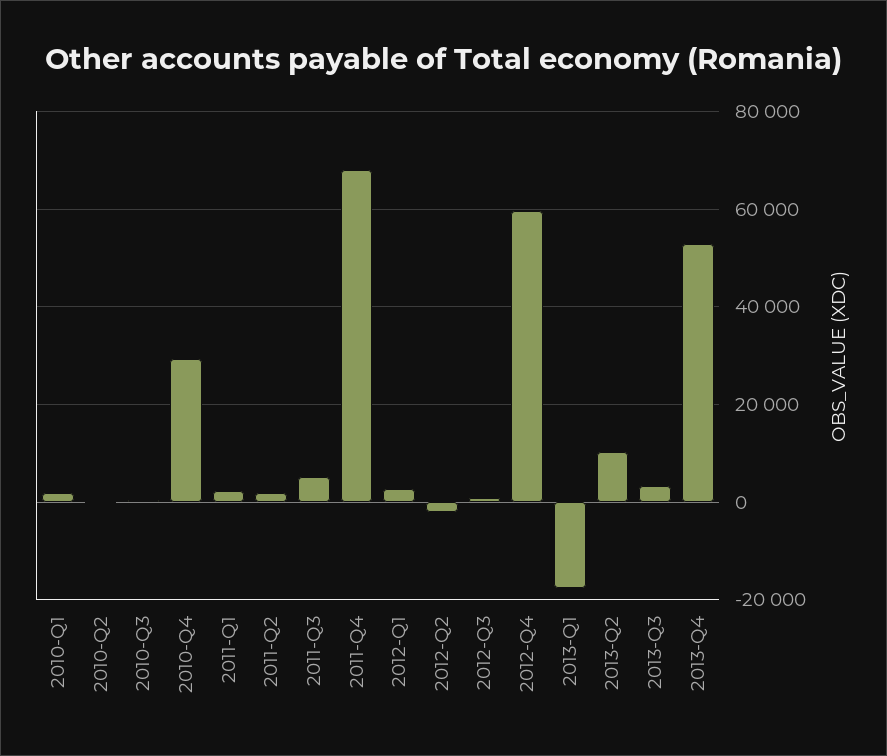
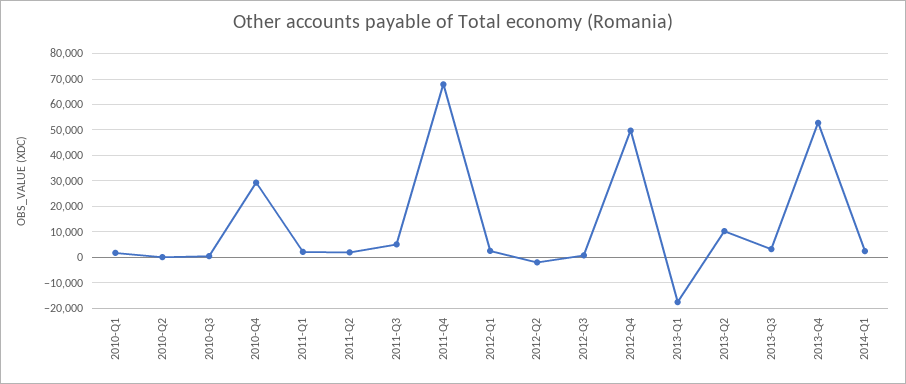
2012-Q4: 60000 -> 50000
2014-Q1: none -> 2500

